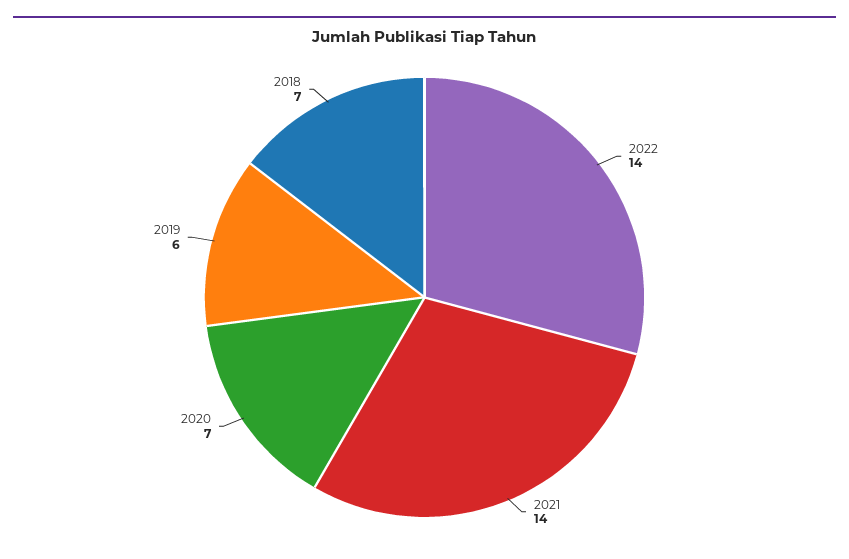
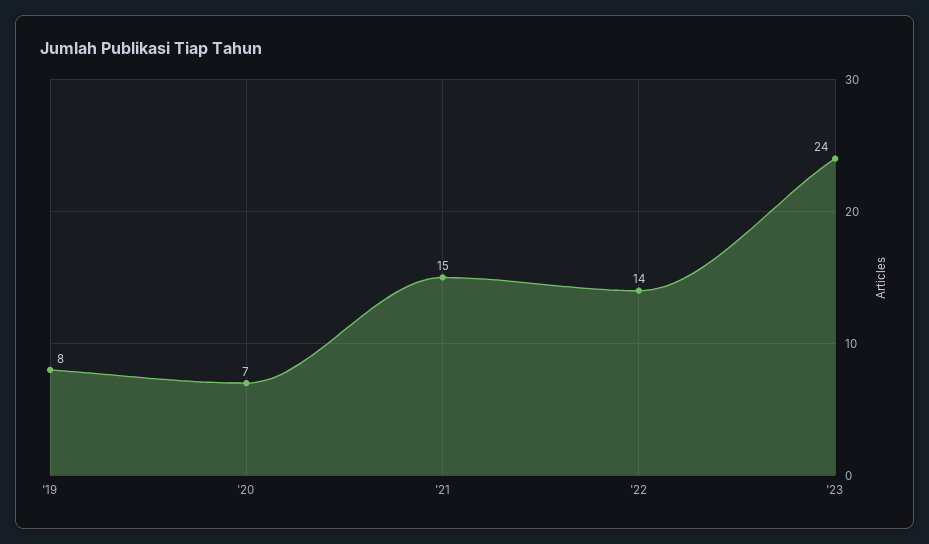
2021: 14 -> 15
2019: 6 -> 8
2018: 7 -> none
'23: none -> 24

